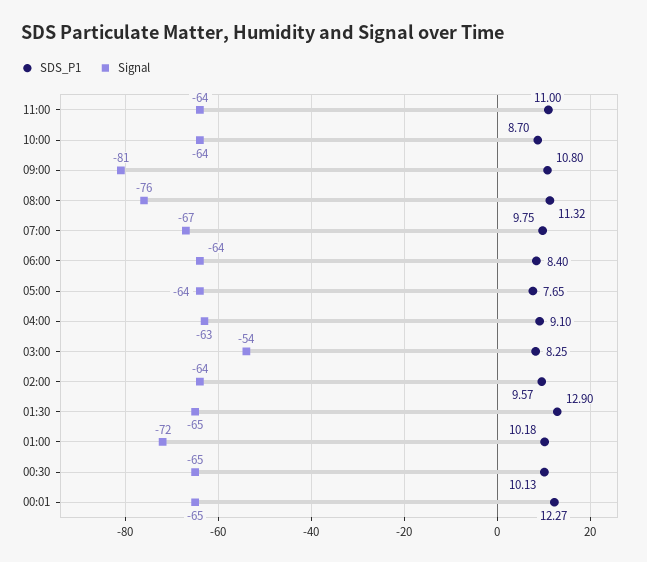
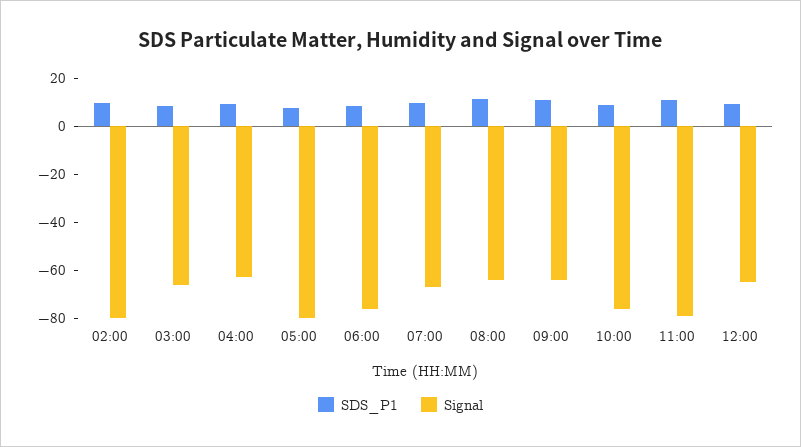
Signal, 11:00: -64 -> -80
Signal, 10:00: -64 -> -75
Signal, 09:00: -81 -> -65
Signal, 08:00: -76 -> -65
Signal, 06:00: -64 -> -75
Signal, 05:00: -64 -> -80
Signal, 03:00: -54 -> -65
Signal, 02:00: -64 -> -80
SDS_P1, 01:30: 12.9 -> none
Signal, 01:30: -65 -> none
SDS_P1, 01:00: 10.18 -> none
Signal, 01:00: -72 -> none
SDS_P1, 00:30: 10.13 -> none
Signal, 00:30: -65 -> none
SDS_P1, 00:01: 12.27 -> none
Signal, 00:01: -65 -> none
SDS_P1, 12:00: none -> 10
Signal, 12:00: none -> -65

